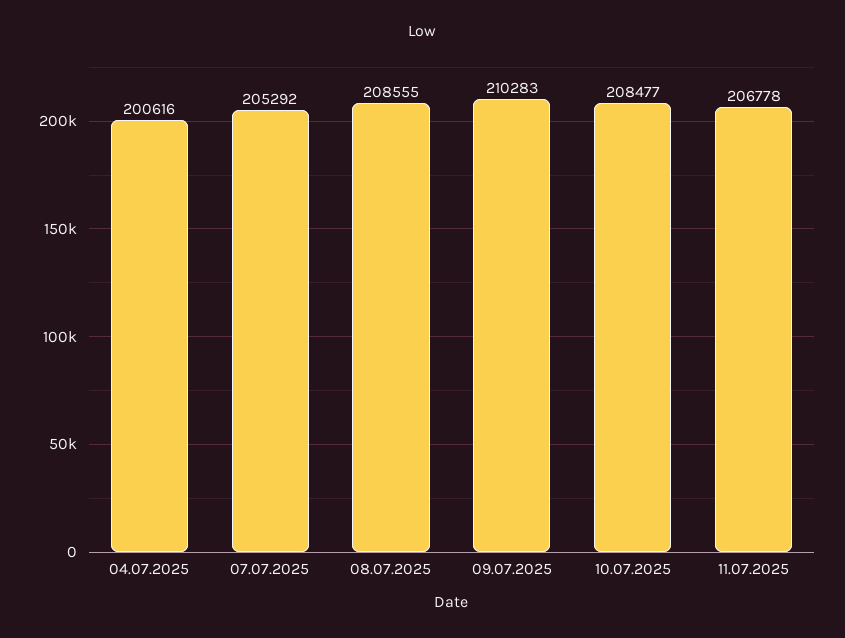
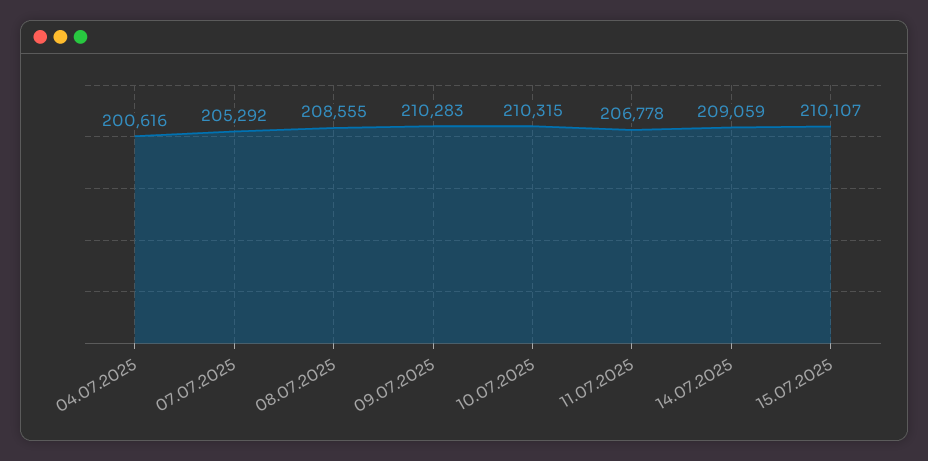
10.07.2025: 208477 -> 210315
14.07.2025: none -> 209059
15.07.2025: none -> 210107

